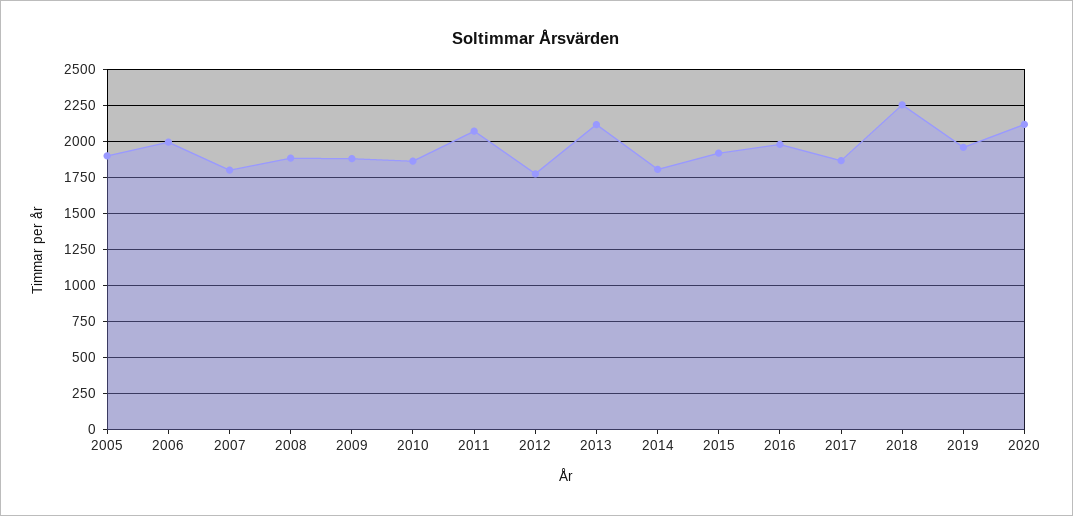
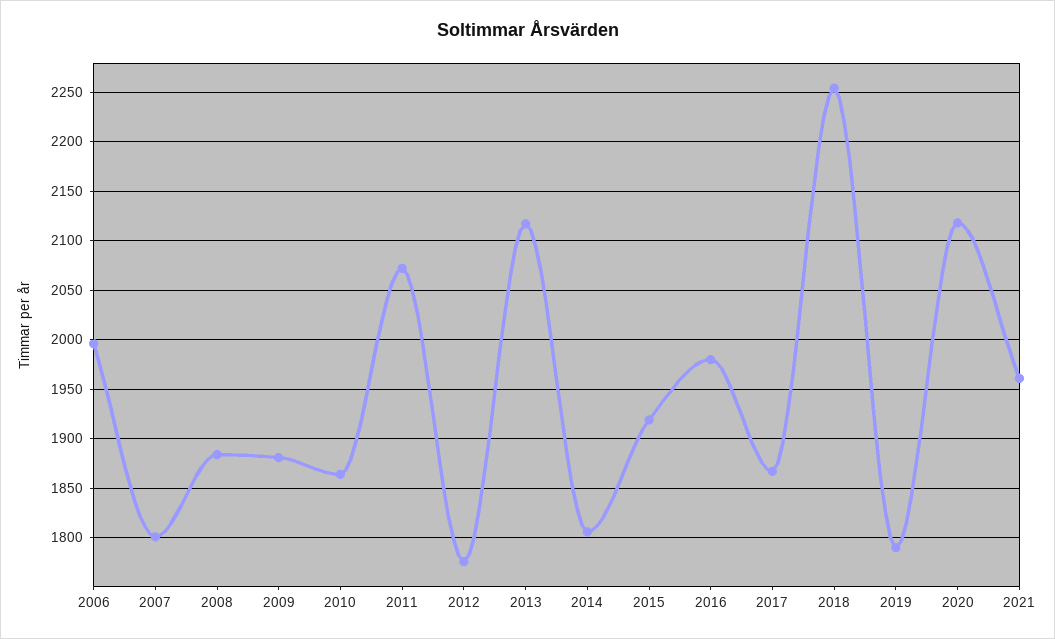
2005: 1900 -> none
2019: 1950 -> 1790
2021: none -> 1960

